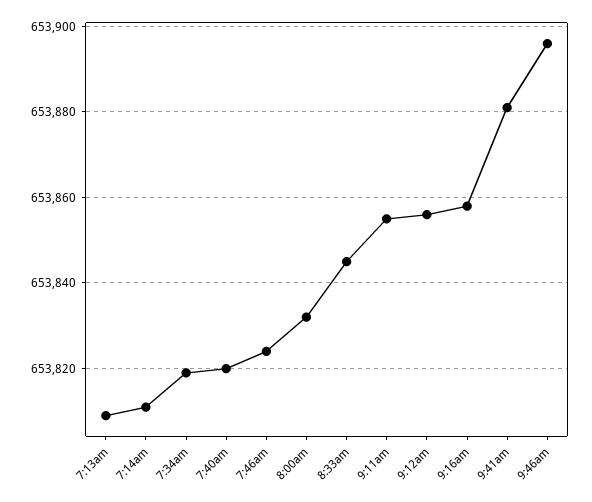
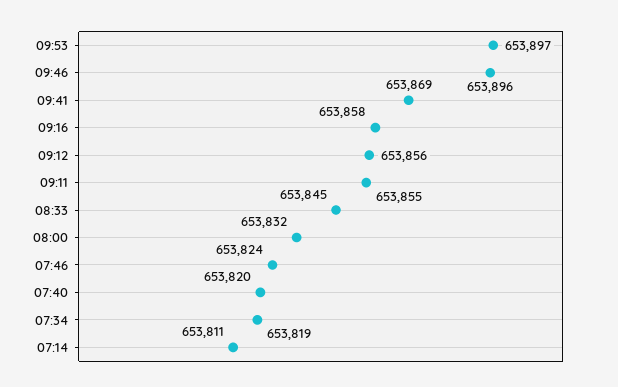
7:13am: 653810 -> none
9:41am: 653880 -> 653869
09:53: none -> 653897

